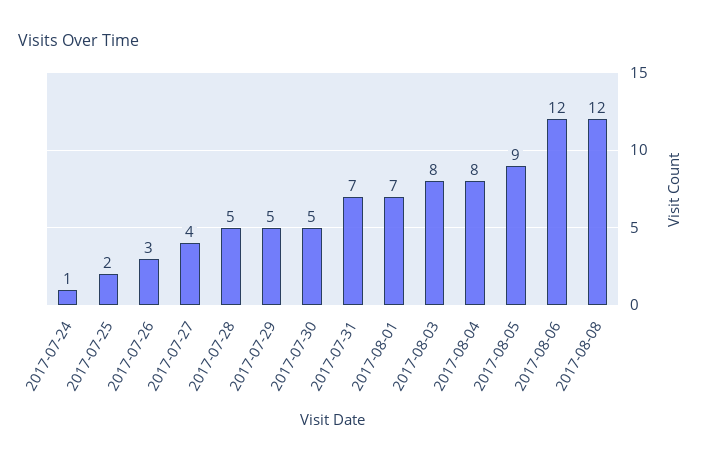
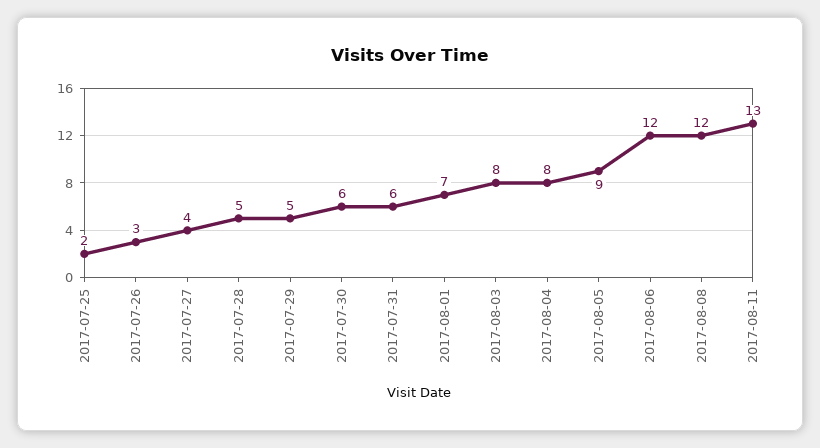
2017-07-24: 1 -> none
2017-07-30: 5 -> 6
2017-07-31: 7 -> 6
2017-08-11: none -> 13

